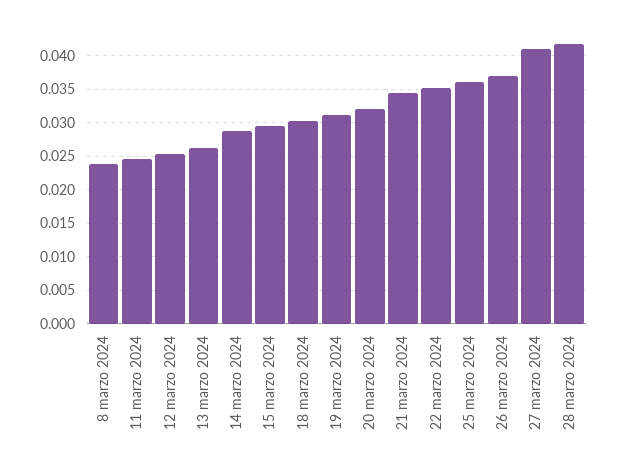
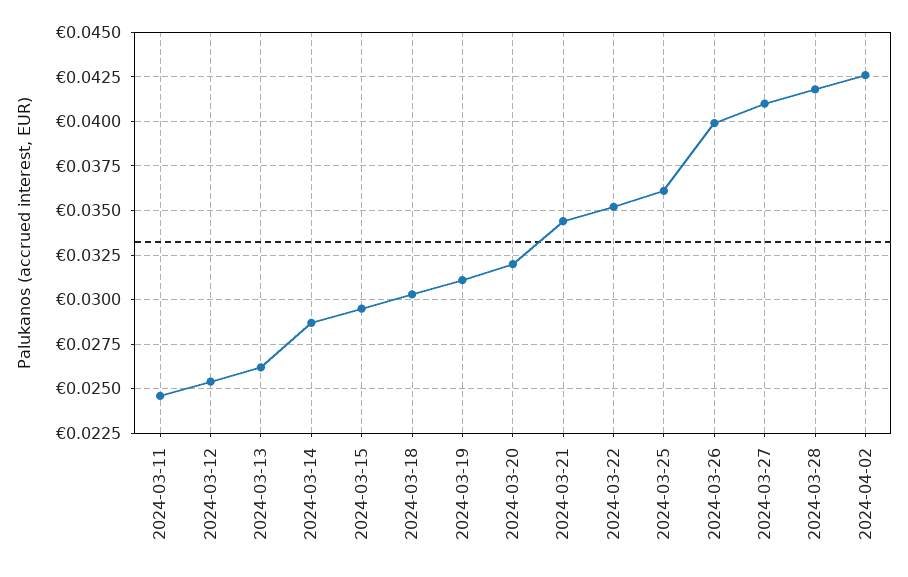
8 marzo 2024: 0.024 -> none
26 marzo 2024: 0.037 -> 0.04
2024-04-02: none -> 0.0425

